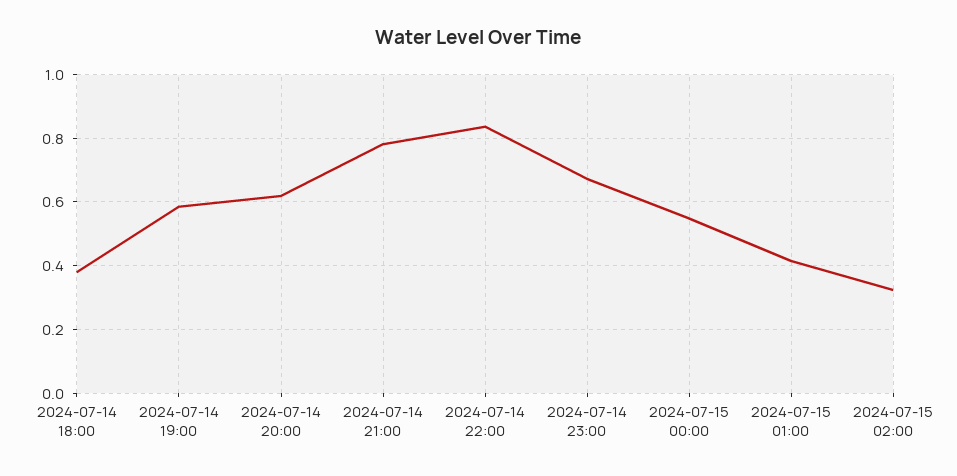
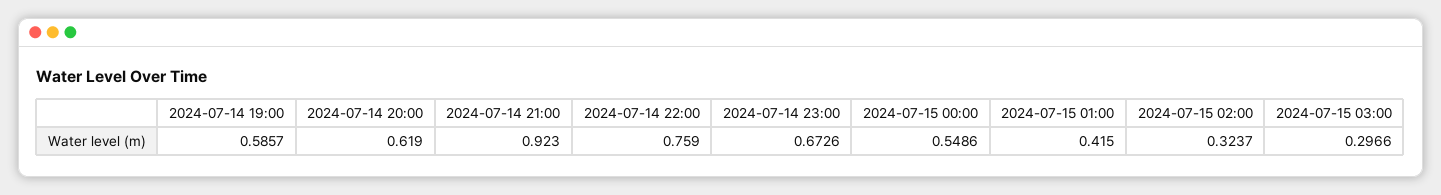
2024-07-14 18:00: 0.38 -> none
2024-07-14 21:00: 0.78 -> 0.923
2024-07-14 22:00: 0.84 -> 0.759
2024-07-15 03:00: none -> 0.2966

